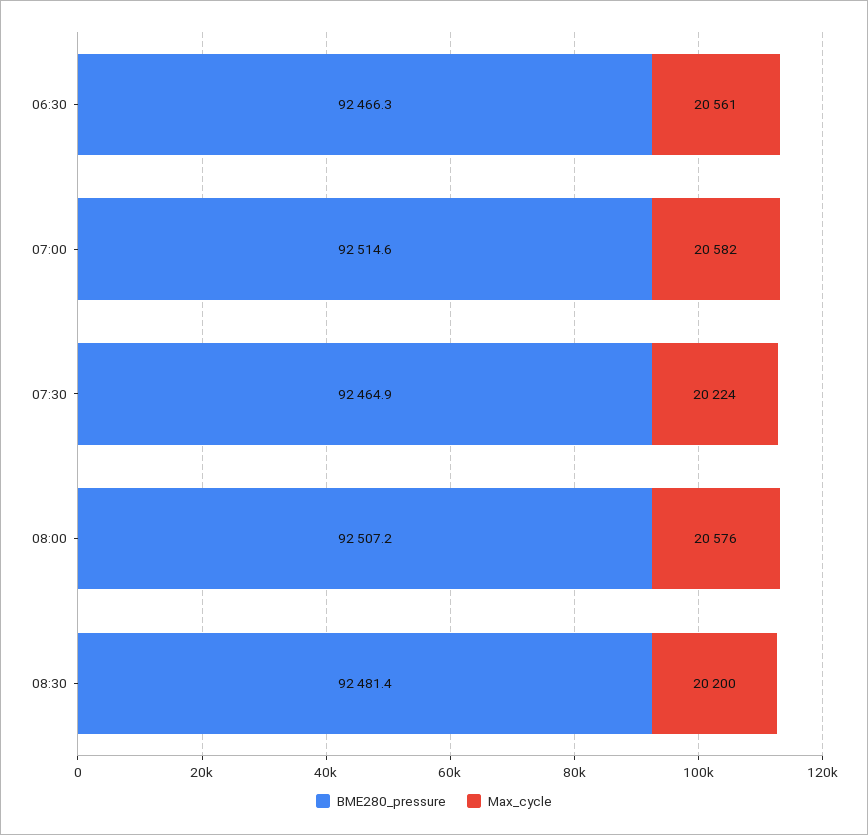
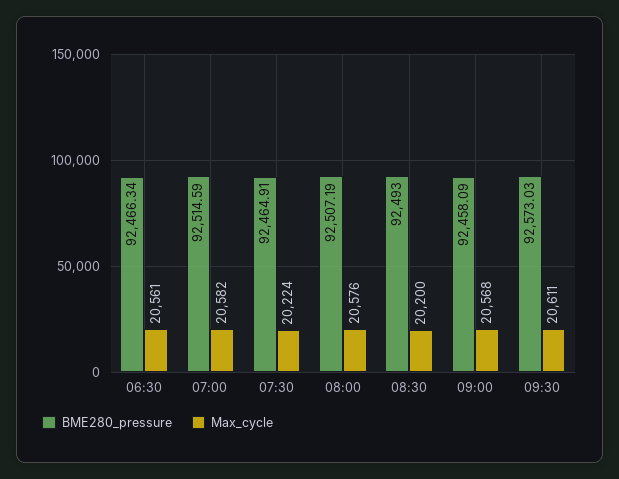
BME280_pressure, 08:30: 92481.4 -> 92493
BME280_pressure, 09:00: none -> 92458.09
Max_cycle, 09:00: none -> 20568
BME280_pressure, 09:30: none -> 92573.03
Max_cycle, 09:30: none -> 20611

